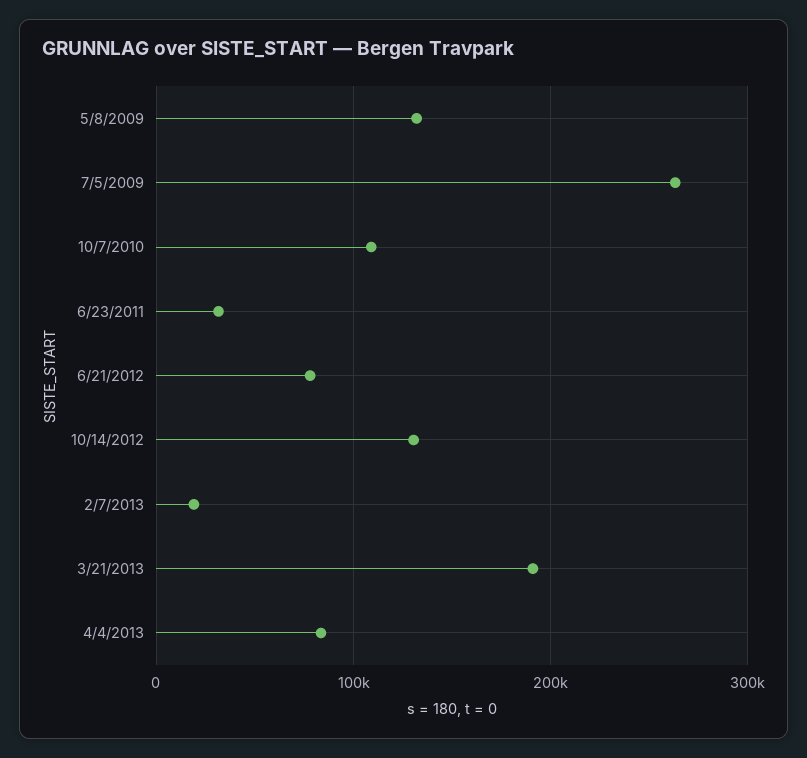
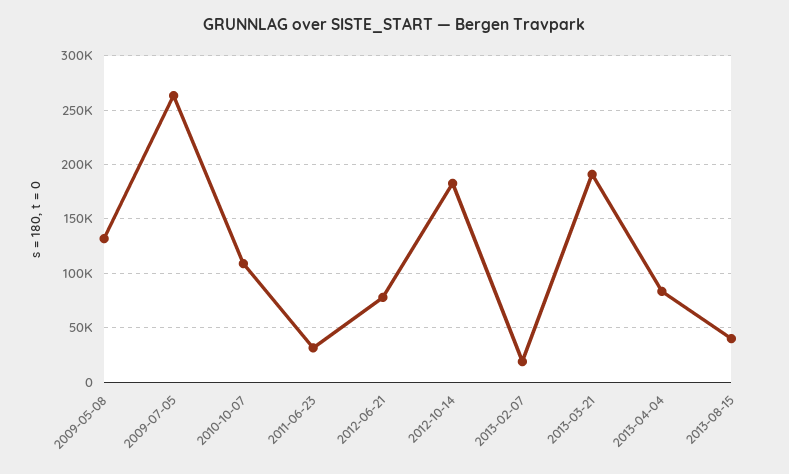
10/14/2012: 130000 -> 180000
2013-08-15: none -> 40000

